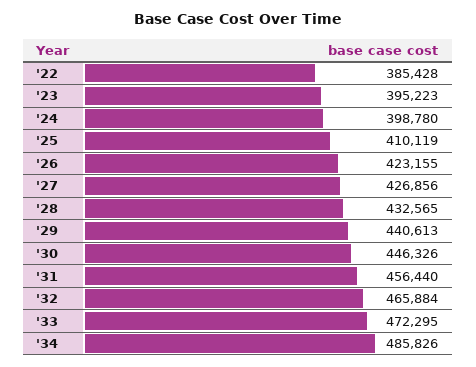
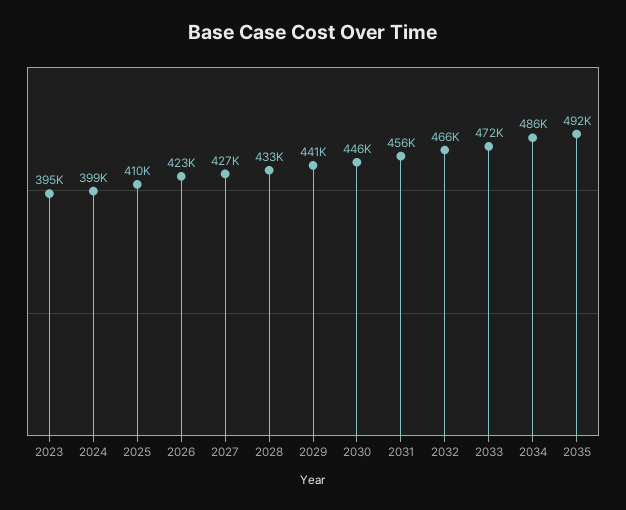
'22: 385428 -> none
2035: none -> 492000

